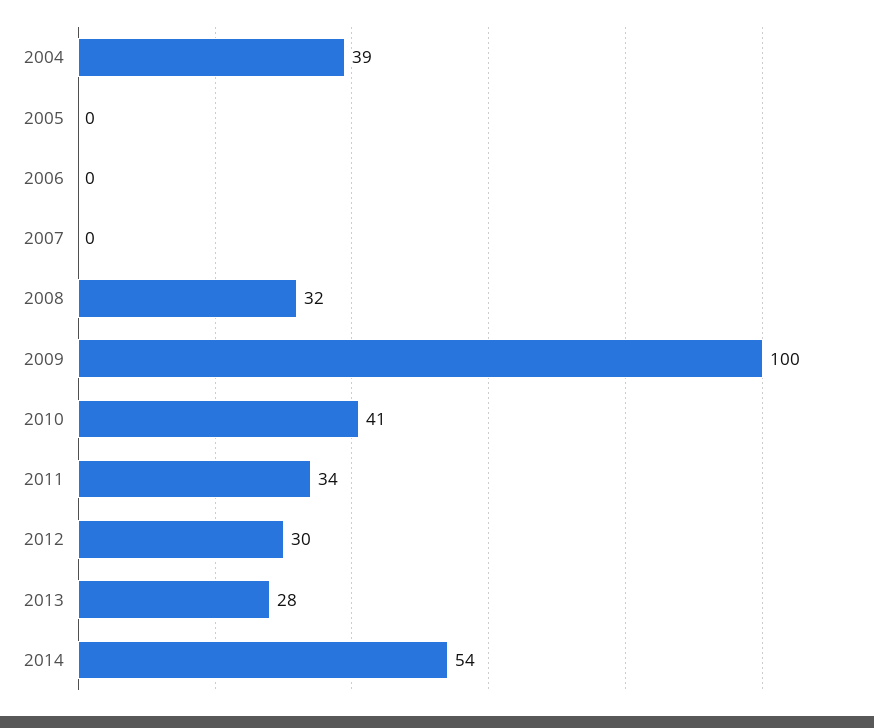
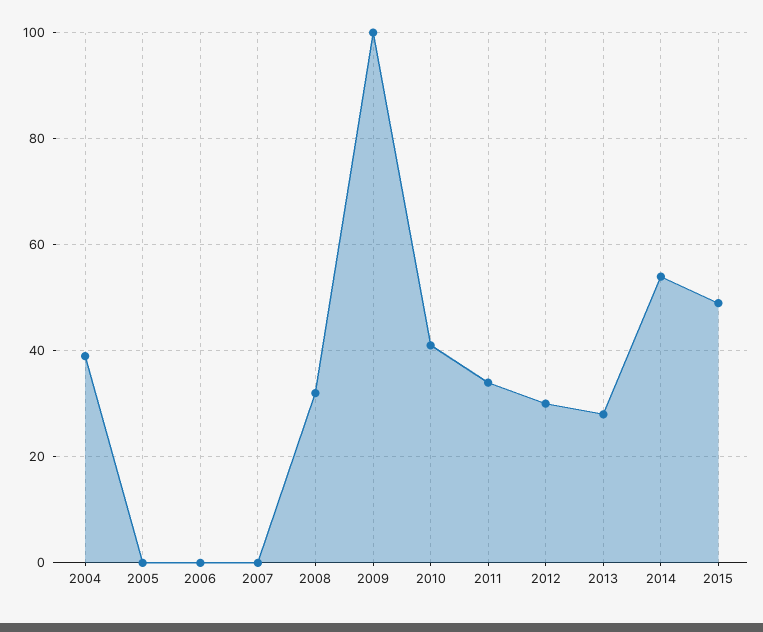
2015: none -> 50

